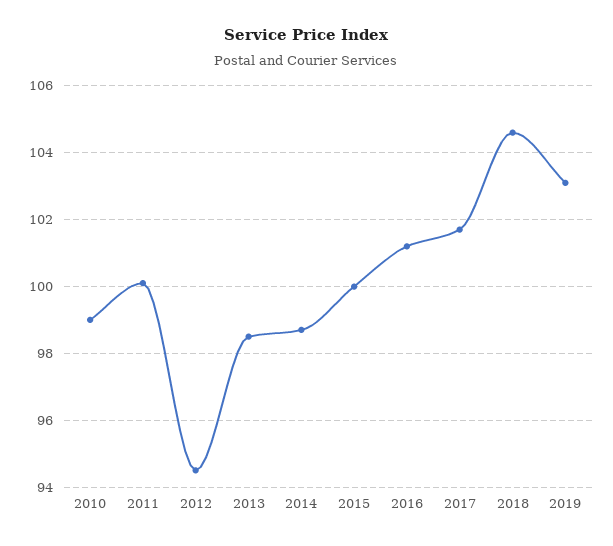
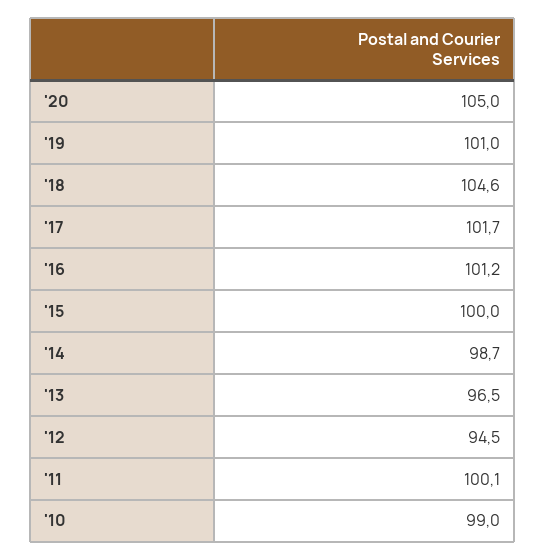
2013: 98.5 -> 96.5
2019: 103 -> 101
'20: none -> 105

